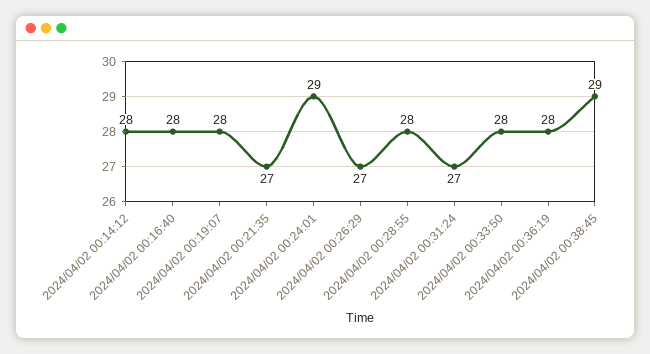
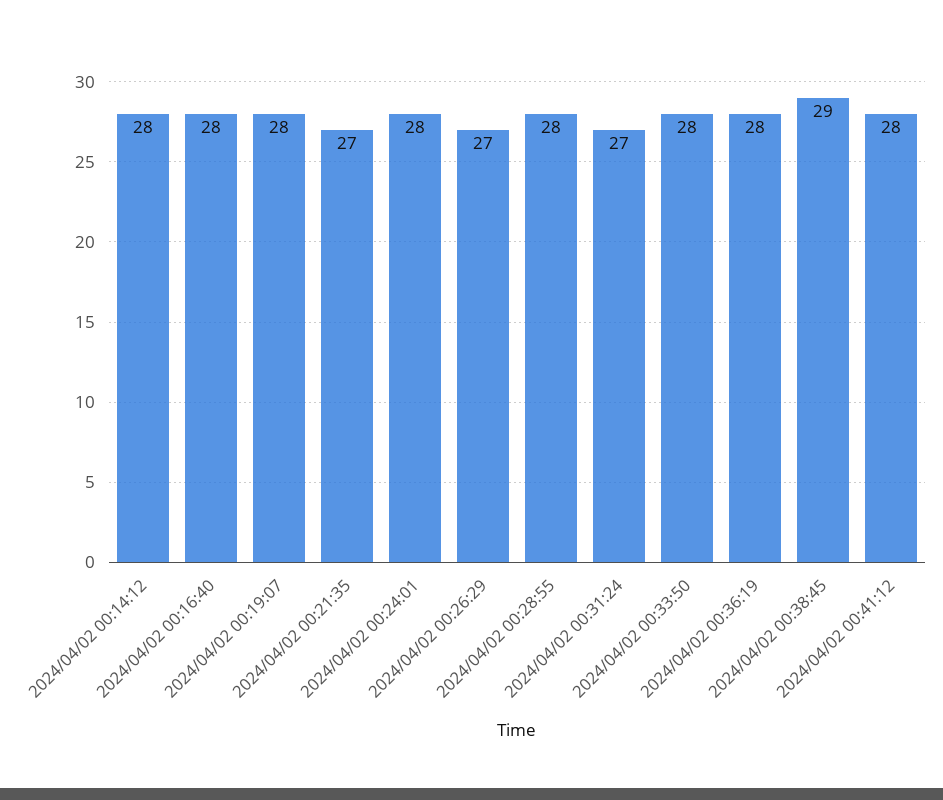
2024/04/02 00:24:01: 29 -> 28
2024/04/02 00:41:12: none -> 28

